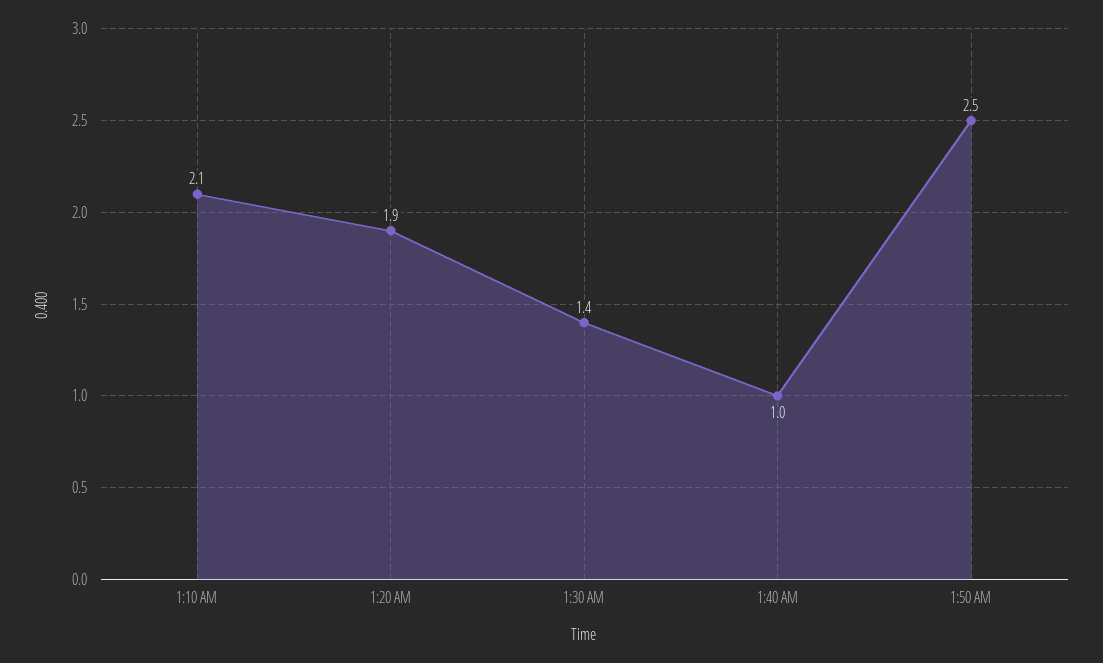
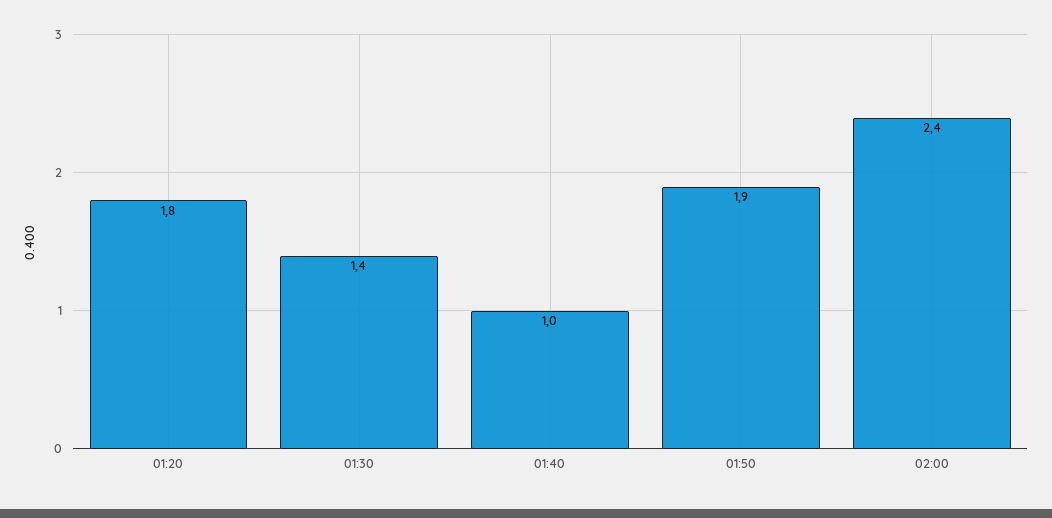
1:10 AM: 2.1 -> none
1:20 AM: 1.9 -> 1.8
1:50 AM: 2.5 -> 1.9
02:00: none -> 2.4

